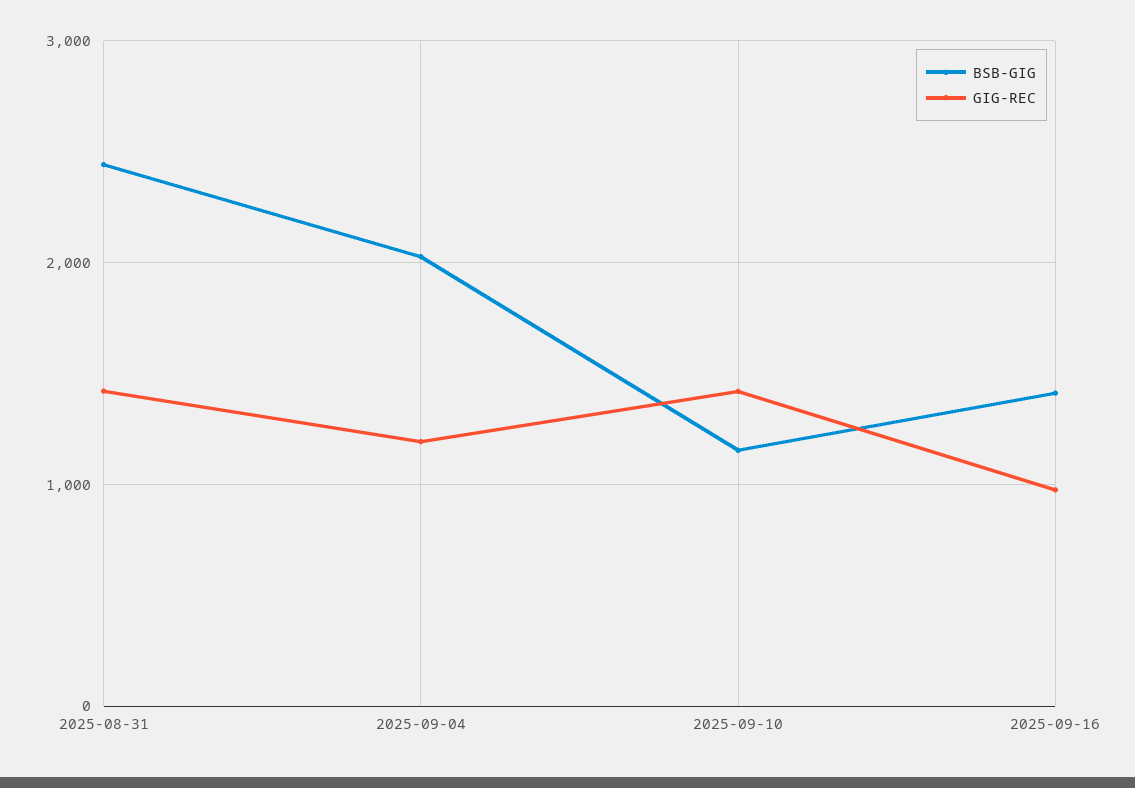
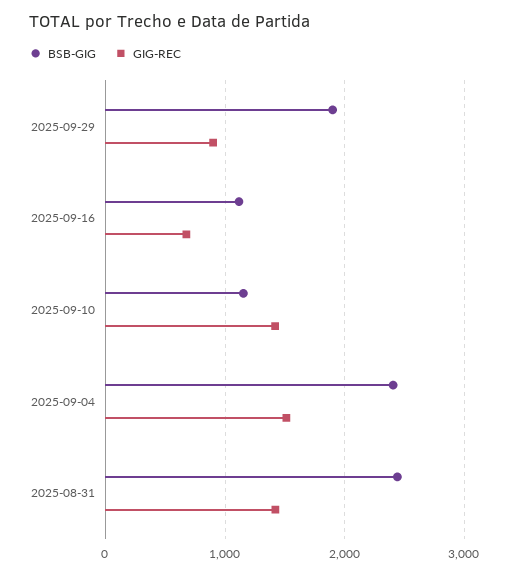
BSB-GIG, 2025-09-04: 2000 -> 2400
GIG-REC, 2025-09-04: 1200 -> 1500
BSB-GIG, 2025-09-16: 1400 -> 1100
GIG-REC, 2025-09-16: 1000 -> 700
BSB-GIG, 2025-09-29: none -> 1900
GIG-REC, 2025-09-29: none -> 900

